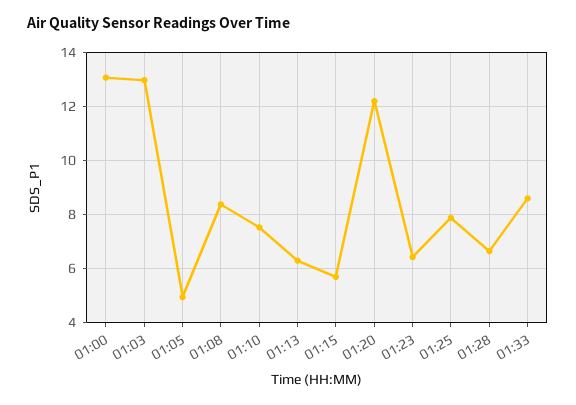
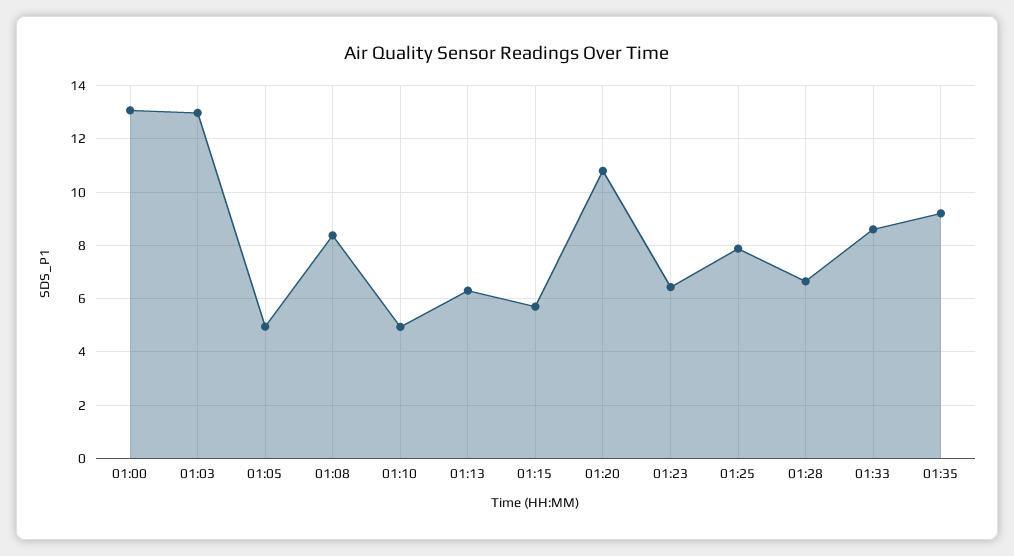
01:10: 7.5 -> 5
01:20: 12.25 -> 10.75
01:35: none -> 9.25

